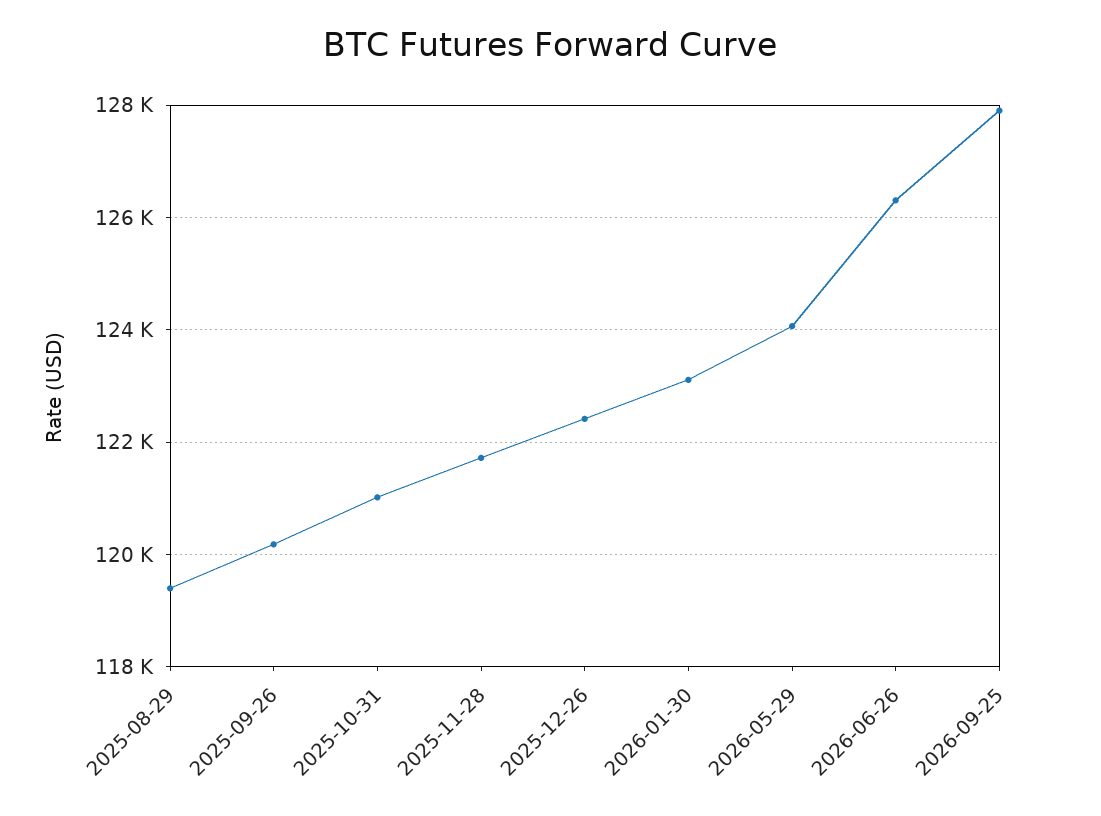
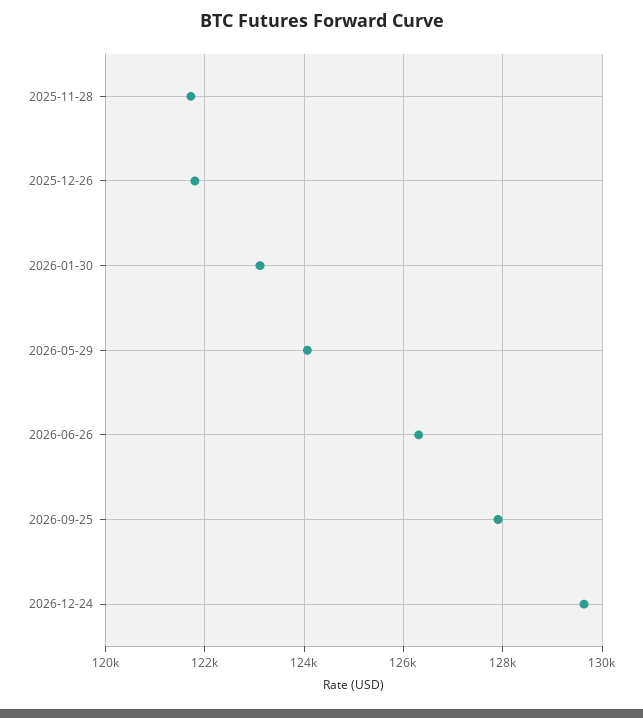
2025-08-29: 119400 -> none
2025-09-26: 120200 -> none
2025-10-31: 121000 -> none
2025-12-26: 122400 -> 121800
2026-12-24: none -> 129600

